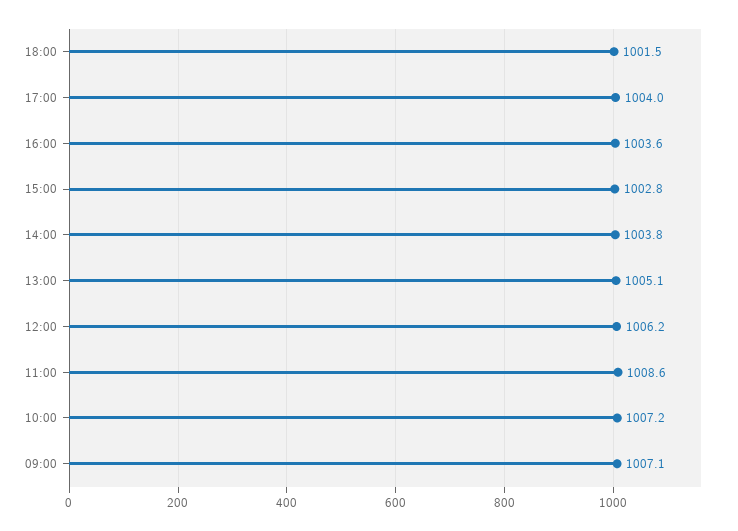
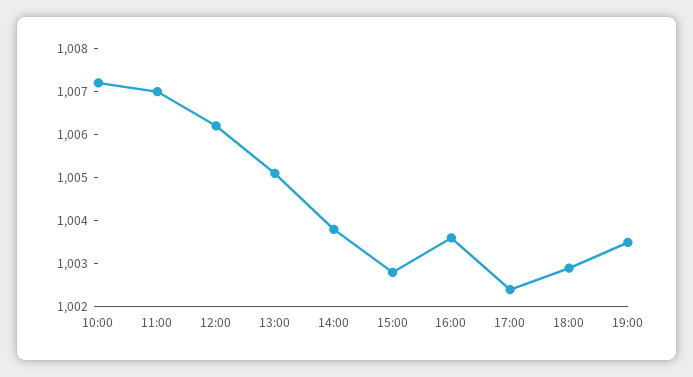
18:00: 1001.5 -> 1003
17:00: 1004 -> 1002.5
11:00: 1008.6 -> 1007
09:00: 1007.1 -> none
19:00: none -> 1003.5

